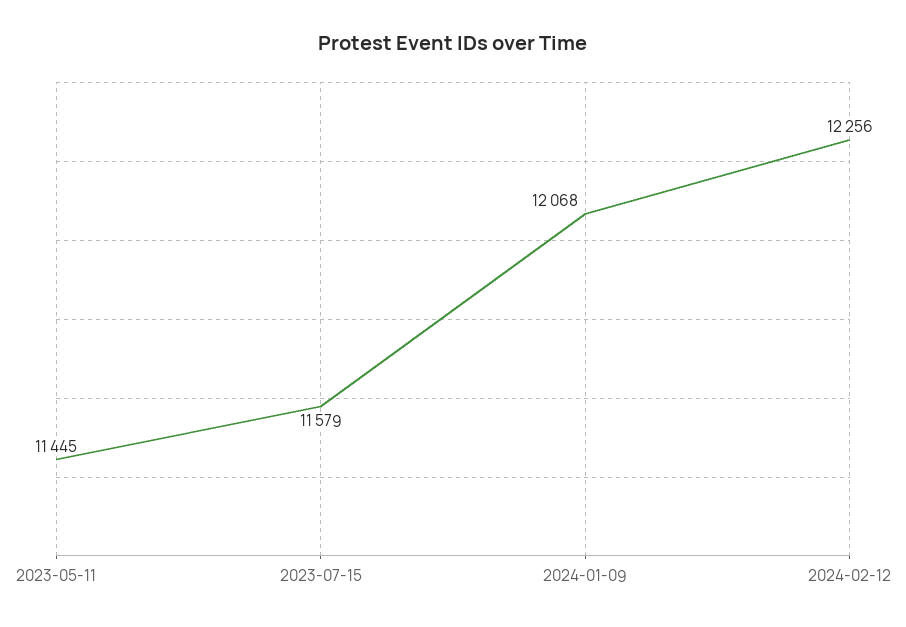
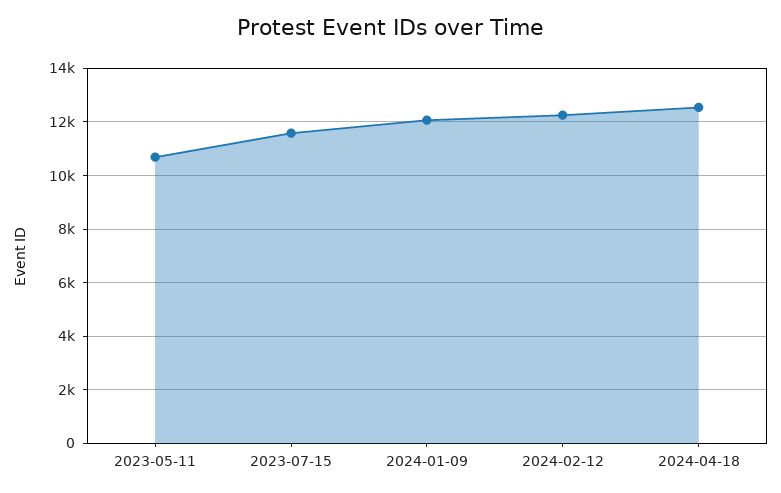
2023-05-11: 11445 -> 10750
2024-04-18: none -> 12500

